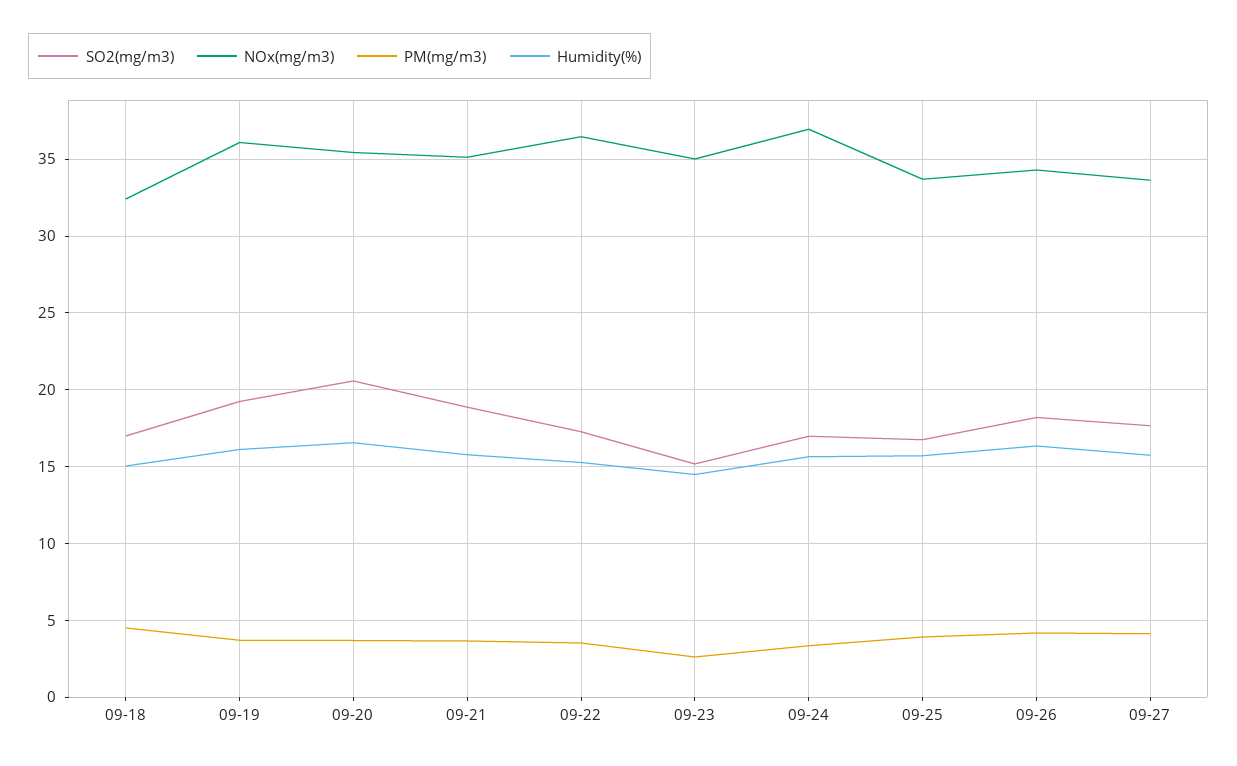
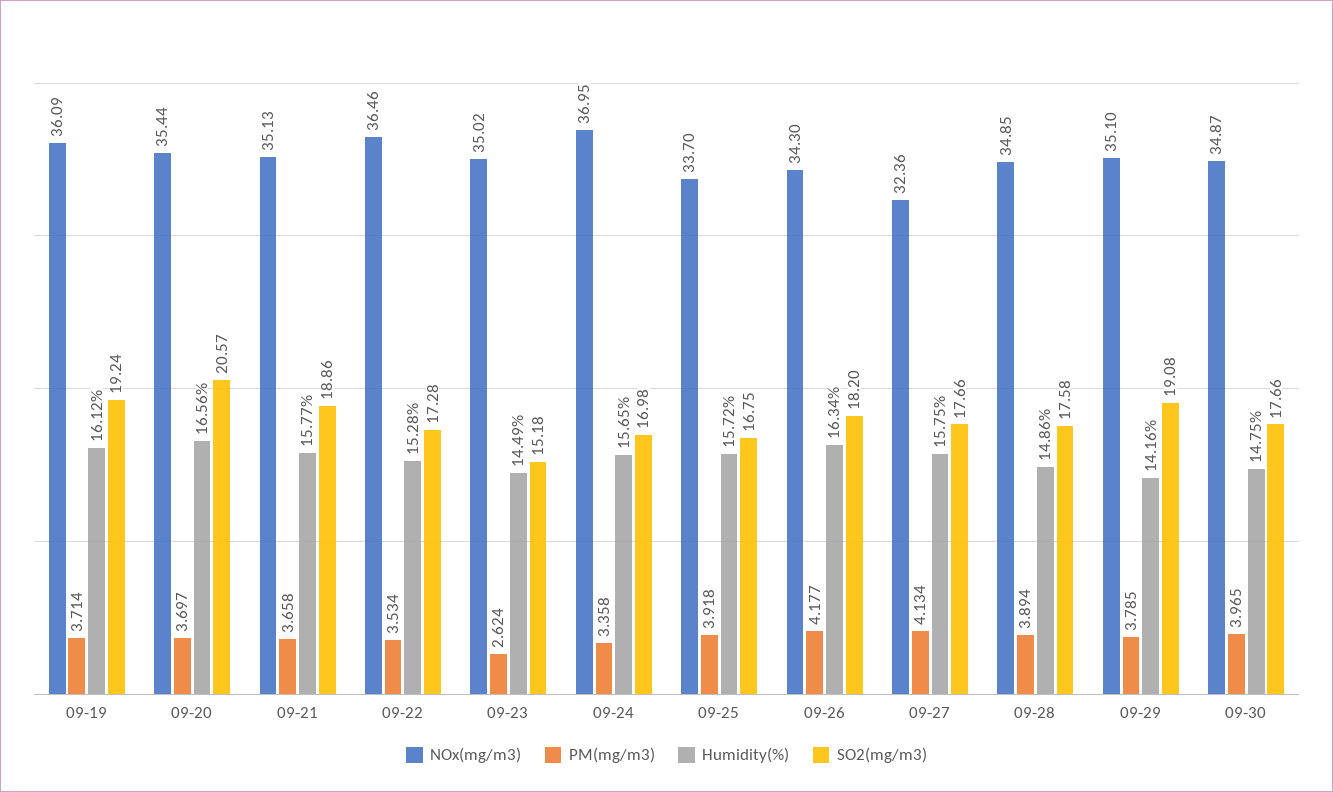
SO2(mg/m3), 09-18: 17 -> none
NOx(mg/m3), 09-18: 32.5 -> none
PM(mg/m3), 09-18: 4.5 -> none
Humidity(%), 09-18: 15 -> none
NOx(mg/m3), 09-27: 33.5 -> 32.36
NOx(mg/m3), 09-28: none -> 34.85
PM(mg/m3), 09-28: none -> 3.894
Humidity(%), 09-28: none -> 14.86
SO2(mg/m3), 09-28: none -> 17.58
NOx(mg/m3), 09-29: none -> 35.1
PM(mg/m3), 09-29: none -> 3.785
Humidity(%), 09-29: none -> 14.16
SO2(mg/m3), 09-29: none -> 19.08
NOx(mg/m3), 09-30: none -> 34.87
PM(mg/m3), 09-30: none -> 3.965
Humidity(%), 09-30: none -> 14.75
SO2(mg/m3), 09-30: none -> 17.66

